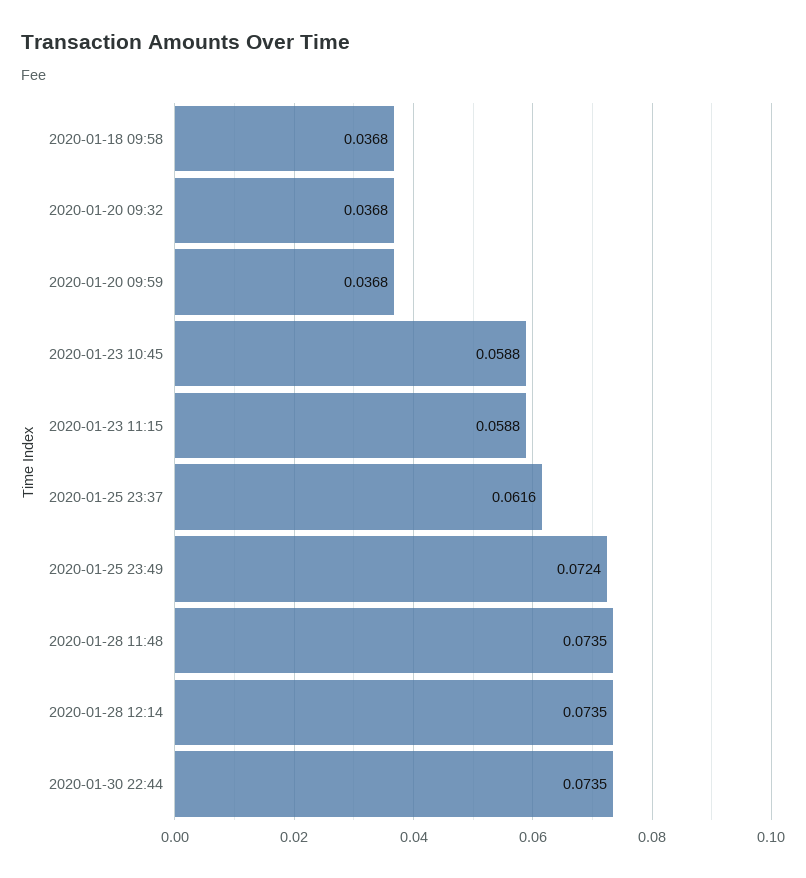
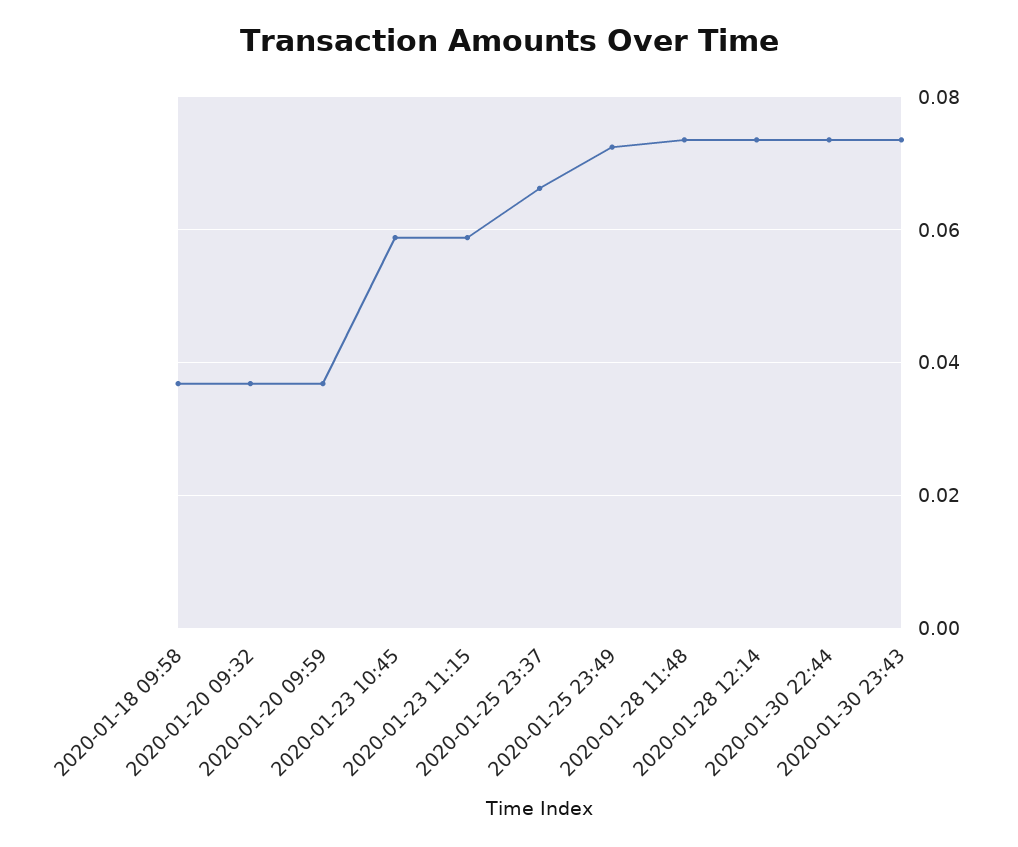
2020-01-25 23:37: 0.0616 -> 0.066
2020-01-30 23:43: none -> 0.074

